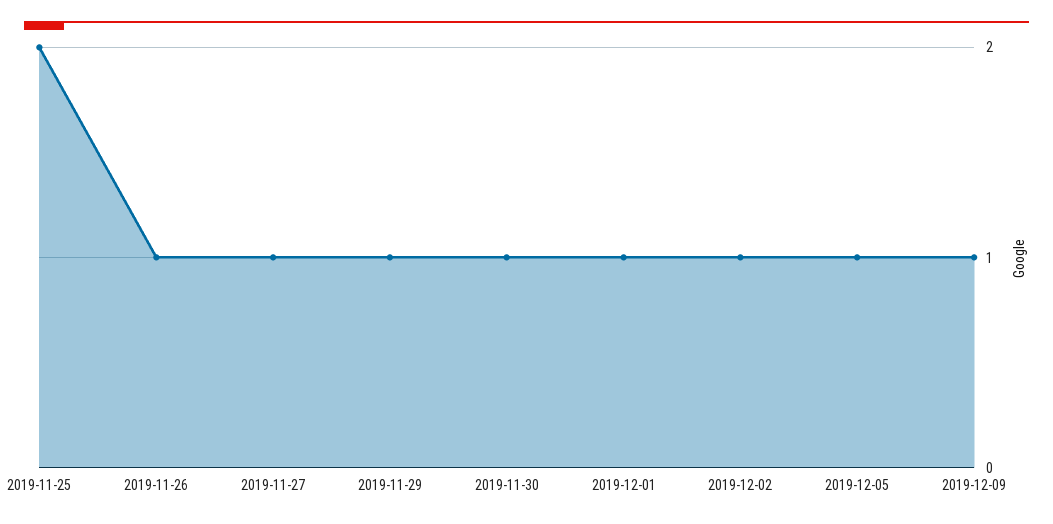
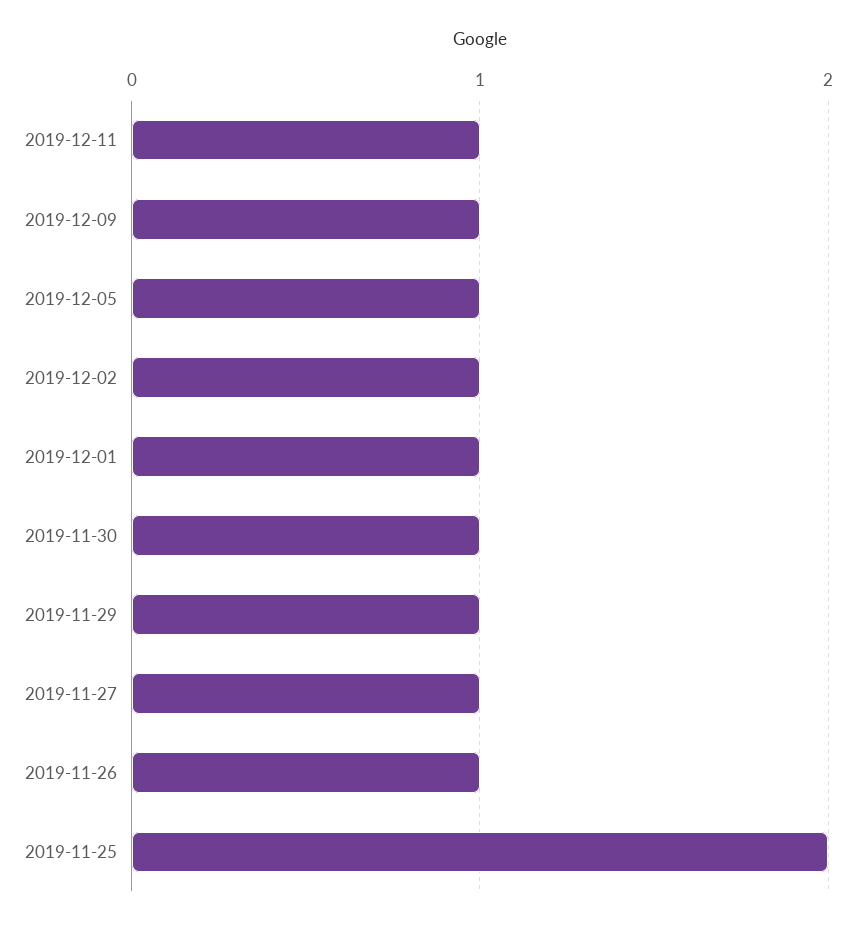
2019-12-11: none -> 1

